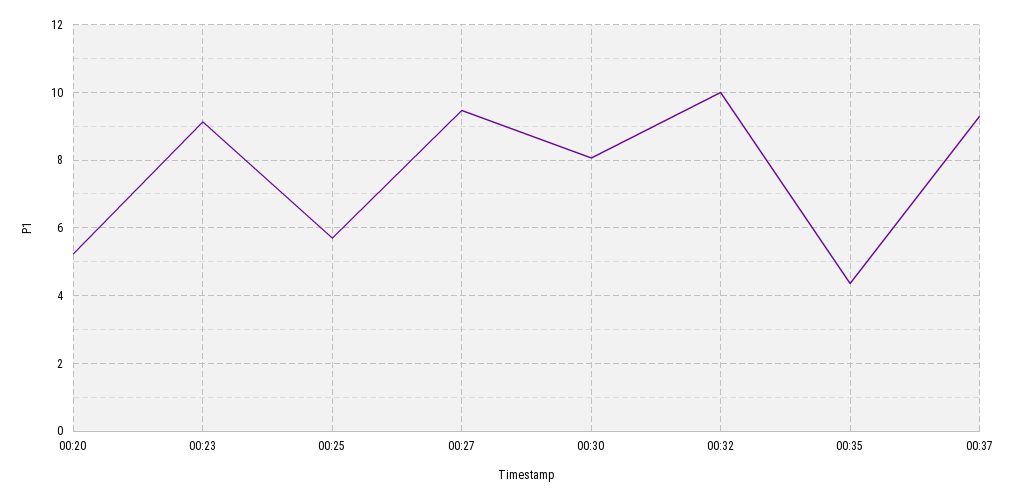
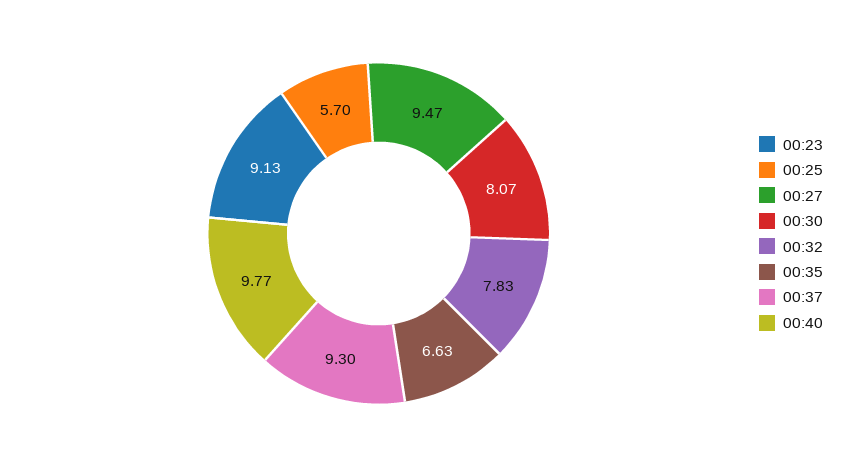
00:20: 5.2 -> none
00:32: 10 -> 7.83
00:35: 4.4 -> 6.63
00:40: none -> 9.77

